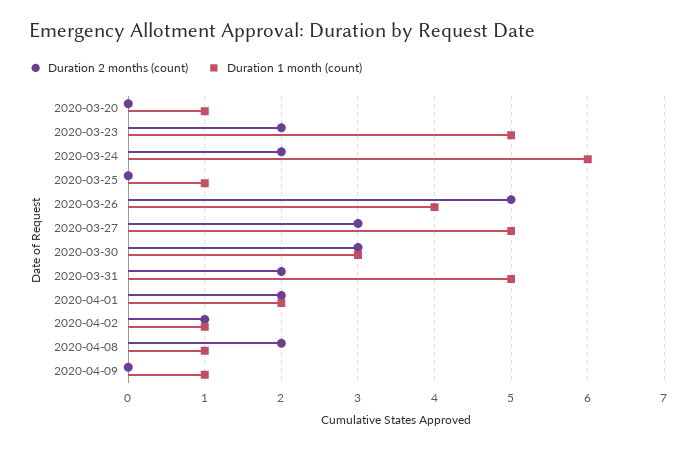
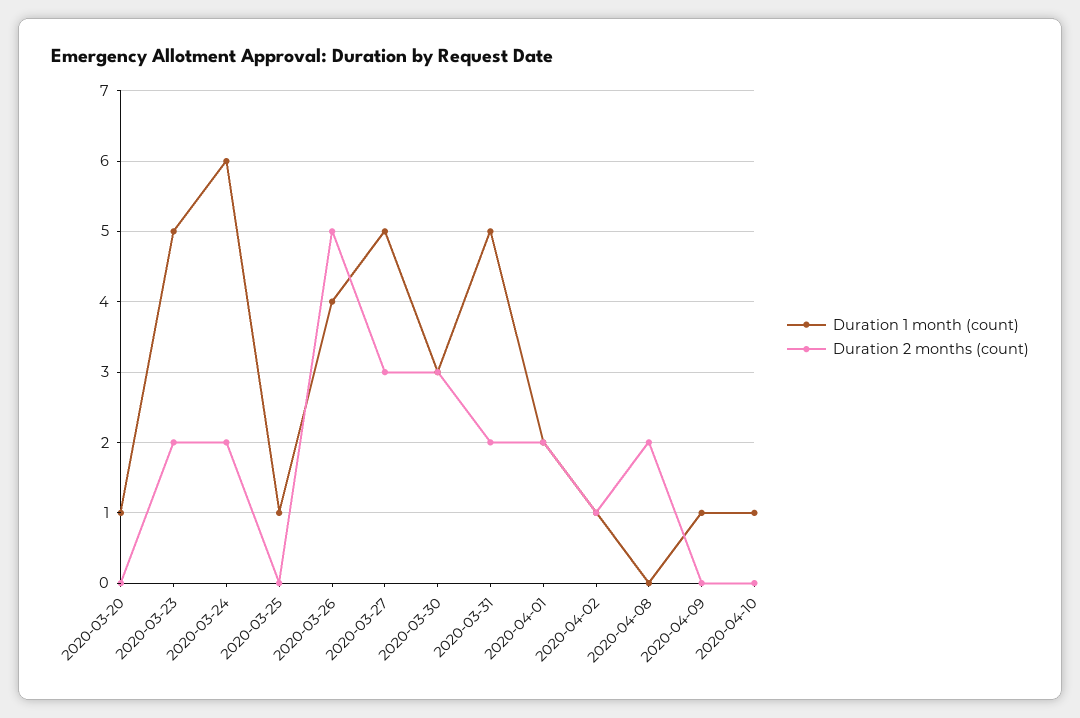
Duration 1 month (count), 2020-04-08: 1 -> 0
Duration 1 month (count), 2020-04-10: none -> 1
Duration 2 months (count), 2020-04-10: none -> 0

